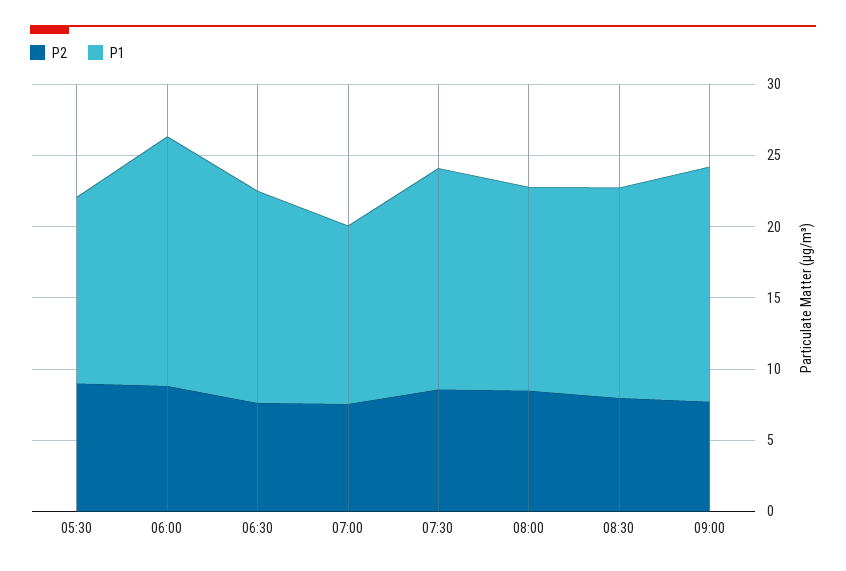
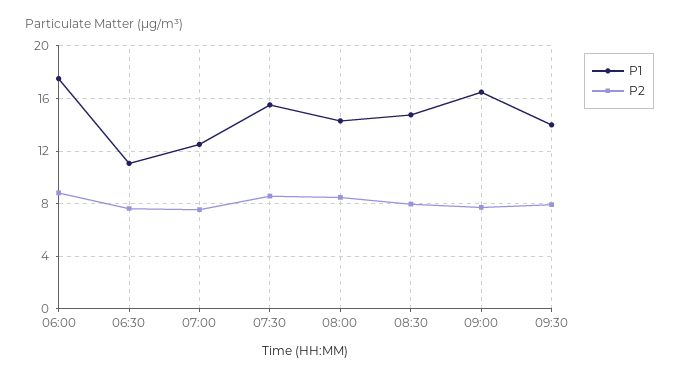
P2, 05:30: 9 -> none
P1, 05:30: 13 -> none
P1, 06:30: 15 -> 11
P1, 09:30: none -> 14
P2, 09:30: none -> 8

